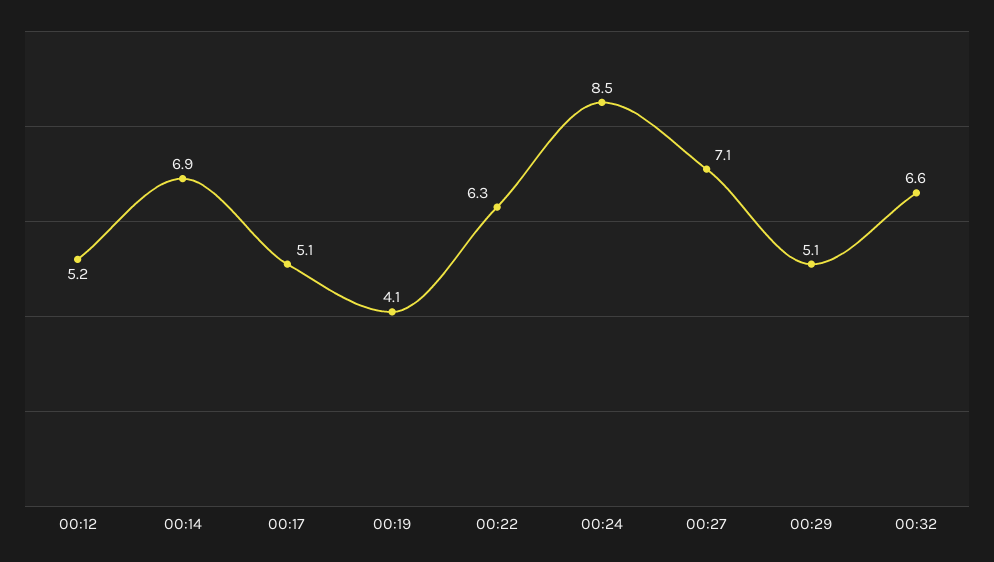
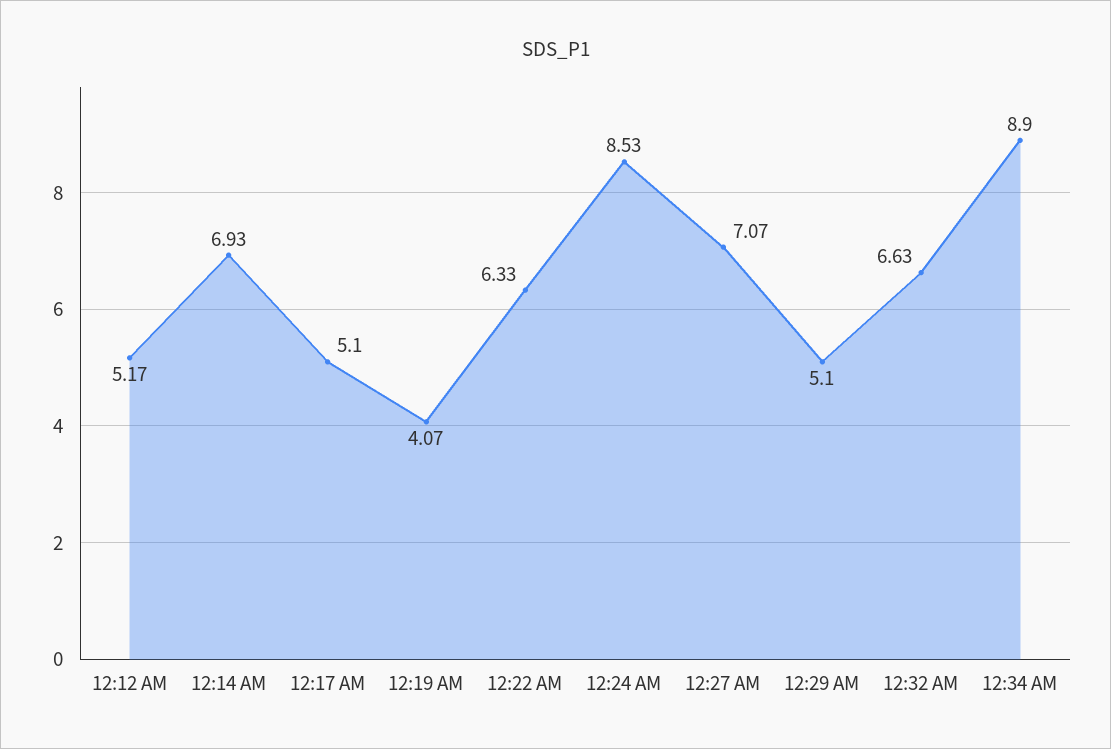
12:34 AM: none -> 8.9

